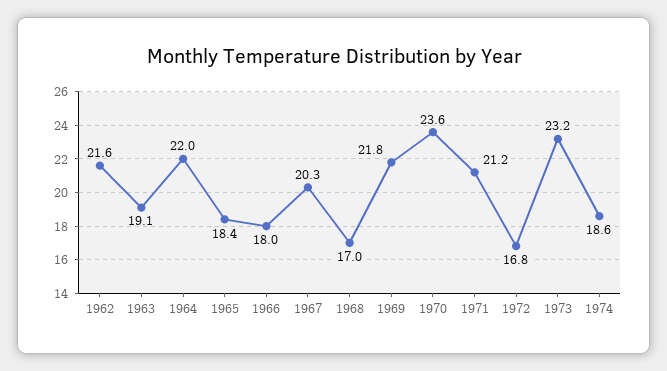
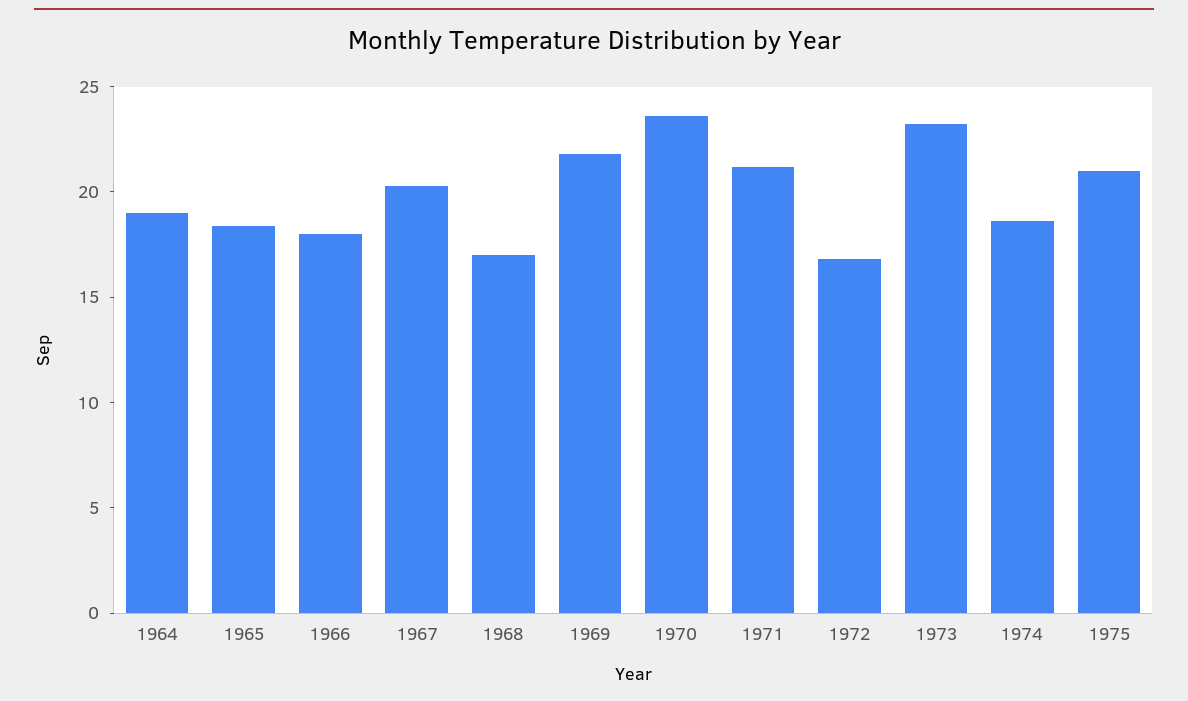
1962: 21.6 -> none
1963: 19.1 -> none
1964: 22 -> 19
1975: none -> 21

